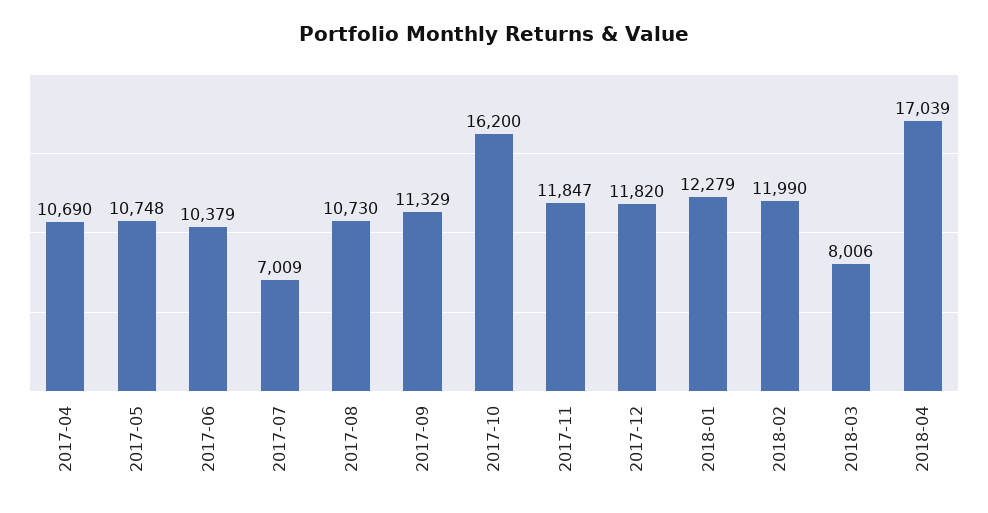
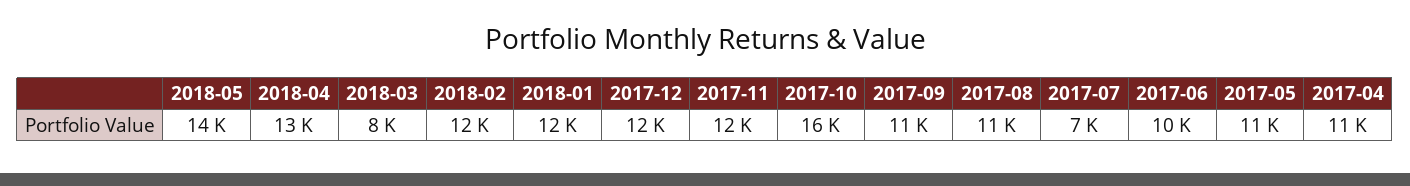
2018-04: 17039 -> 13000
2018-05: none -> 14000

